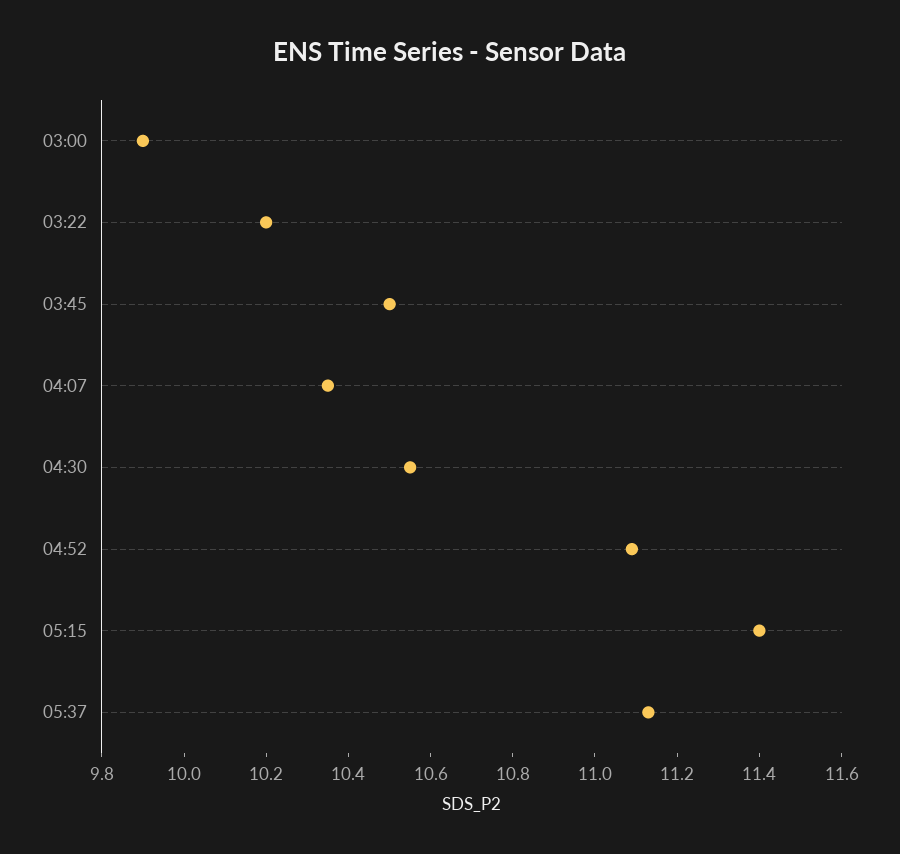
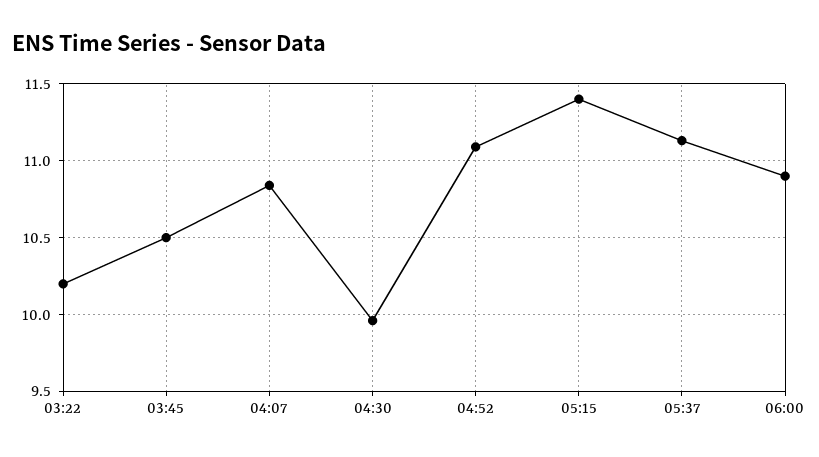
03:00: 9.9 -> none
04:07: 10.35 -> 10.85
04:30: 10.55 -> 9.95
06:00: none -> 10.9

